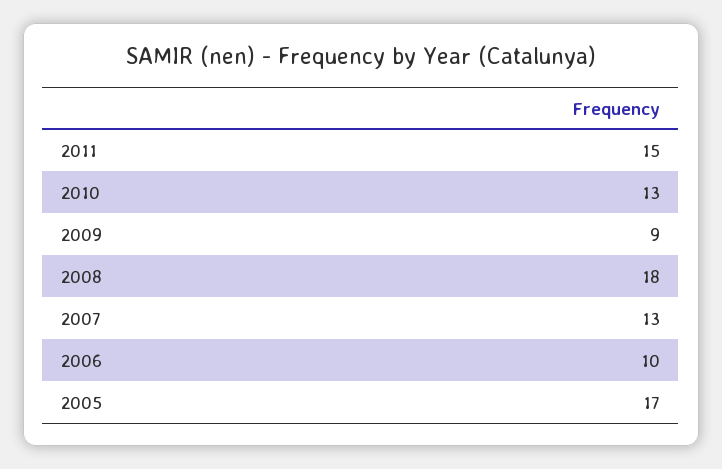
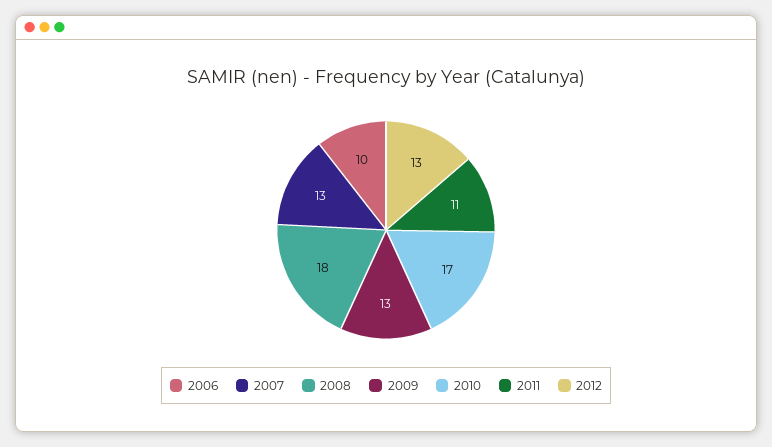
2011: 15 -> 11
2010: 13 -> 17
2009: 9 -> 13
2005: 17 -> none
2012: none -> 13

